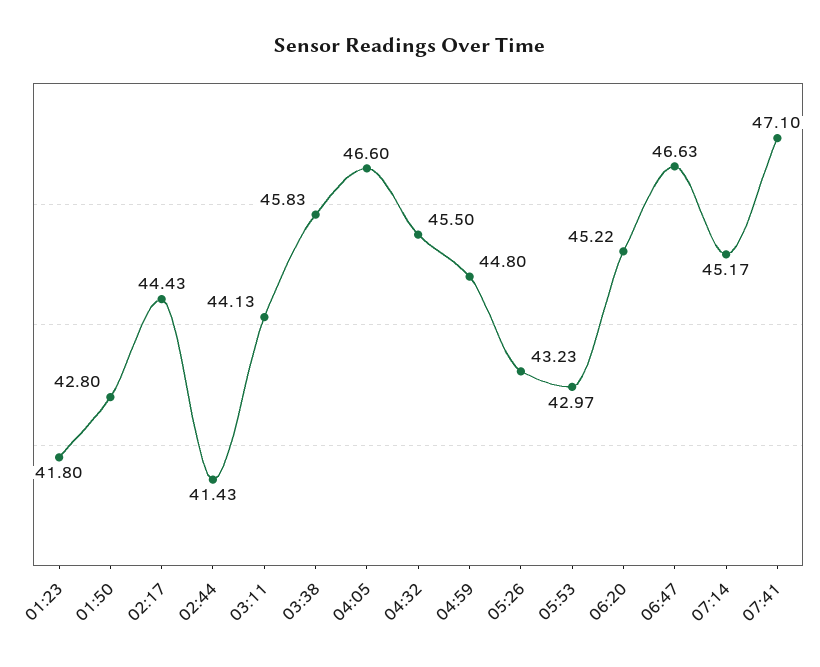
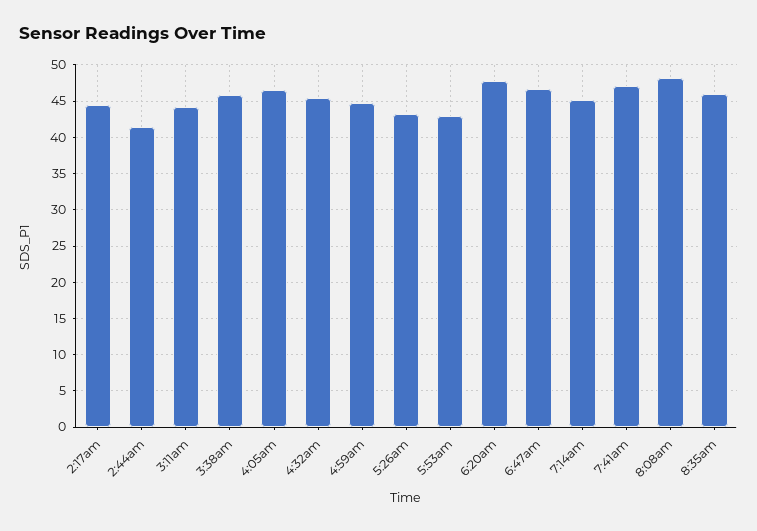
01:23: 41.8 -> none
01:50: 42.8 -> none
06:20: 45.22 -> 48
8:08am: none -> 48
8:35am: none -> 46

